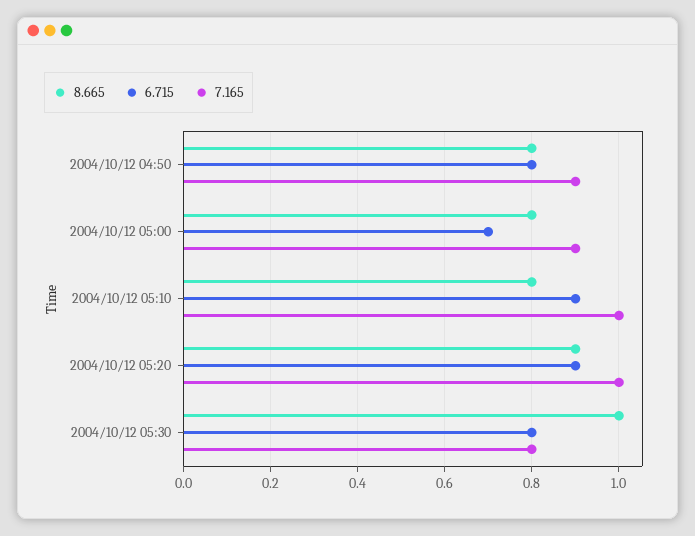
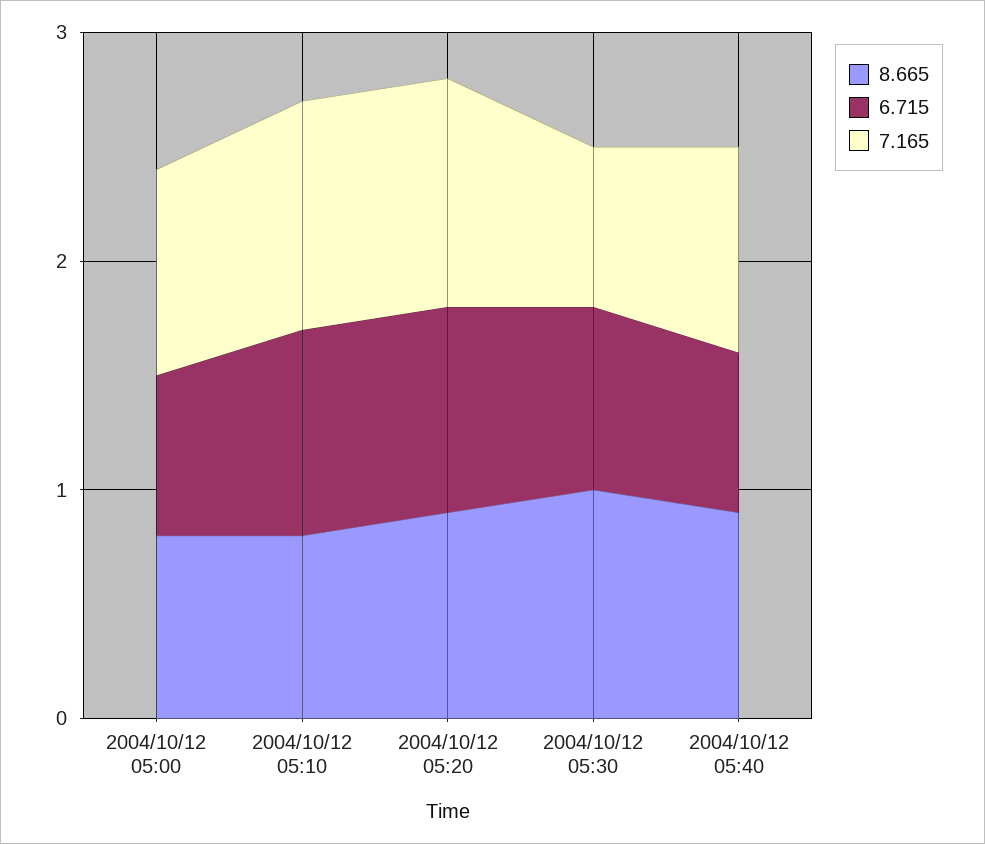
8.665, 2004/10/12 04:50: 0.8 -> none
6.715, 2004/10/12 04:50: 0.8 -> none
7.165, 2004/10/12 04:50: 0.9 -> none
7.165, 2004/10/12 05:30: 0.8 -> 0.7
8.665, 2004/10/12 05:40: none -> 0.9
6.715, 2004/10/12 05:40: none -> 0.7
7.165, 2004/10/12 05:40: none -> 0.9

